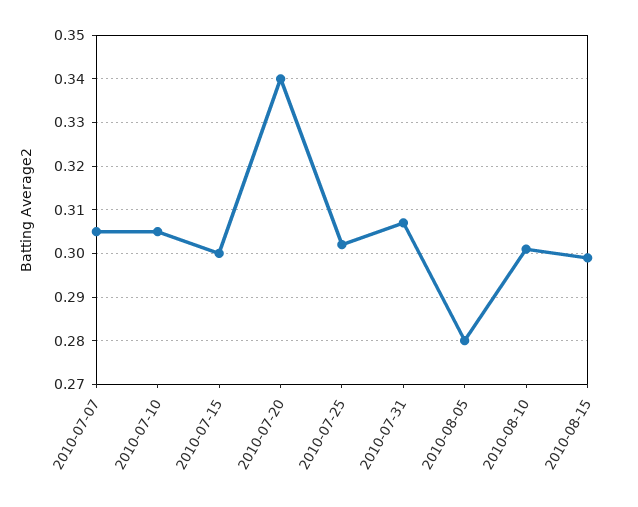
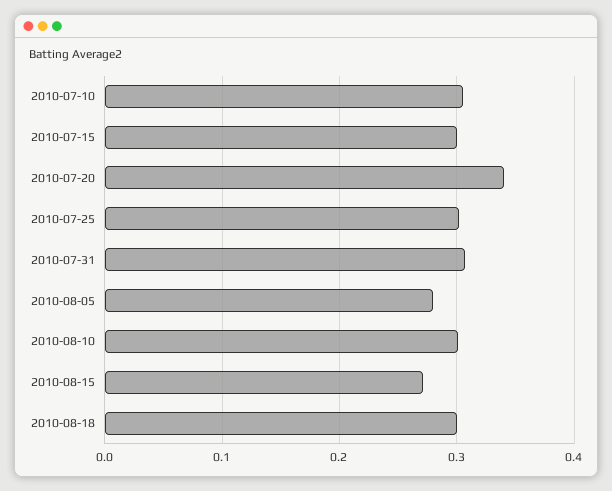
2010-07-07: 0.305 -> none
2010-08-15: 0.3 -> 0.27
2010-08-18: none -> 0.3

